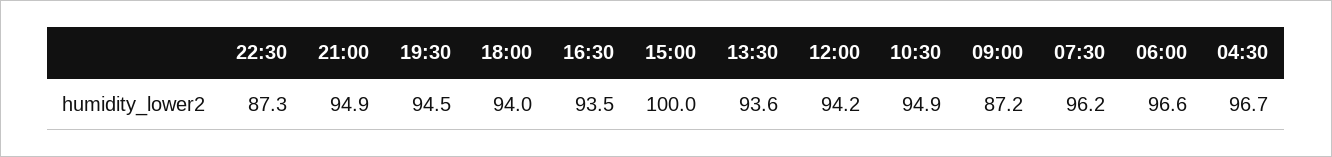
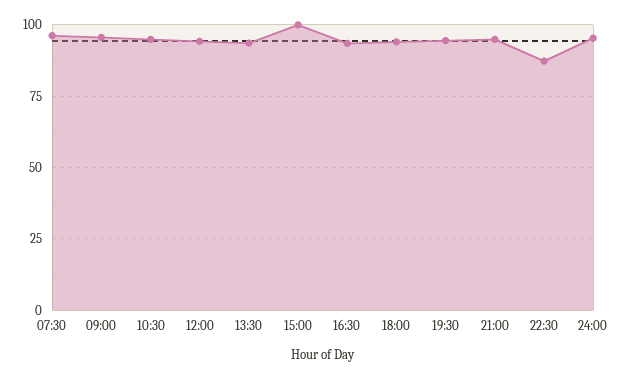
09:00: 87.2 -> 95
06:00: 96.6 -> none
04:30: 96.7 -> none
24:00: none -> 95

